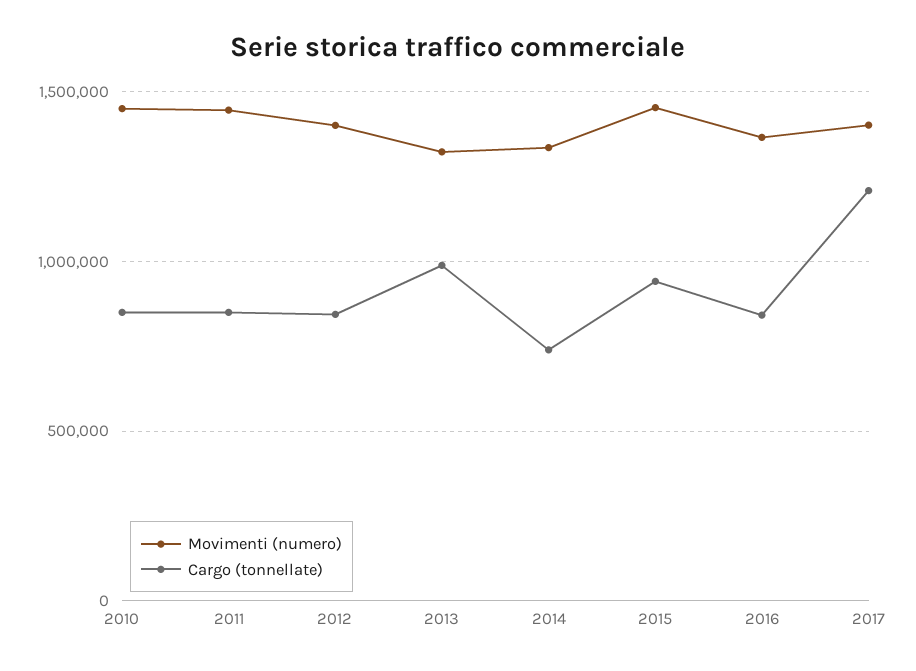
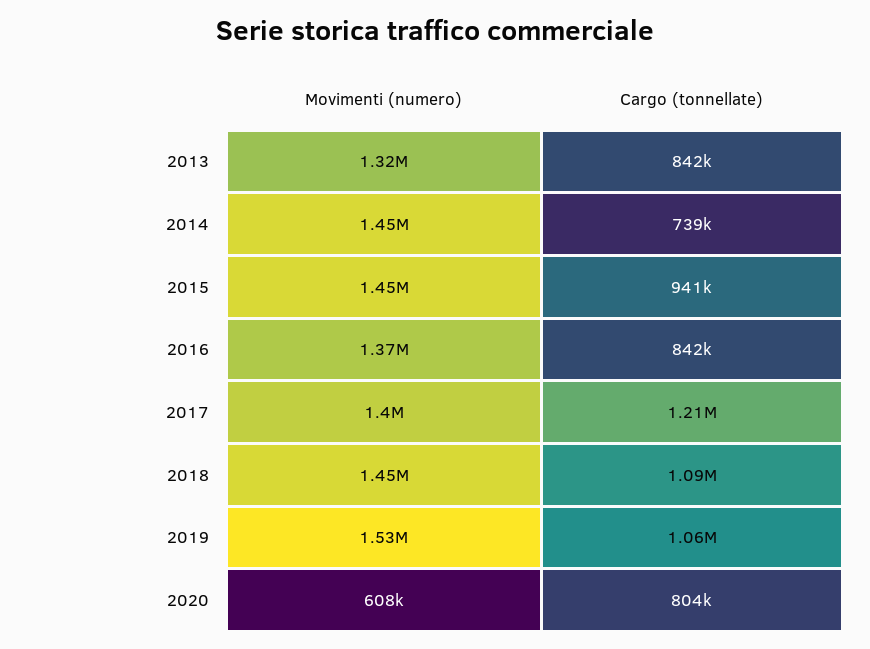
Movimenti (numero), 2010: 1450000 -> none
Cargo (tonnellate), 2010: 850000 -> none
Movimenti (numero), 2011: 1450000 -> none
Cargo (tonnellate), 2011: 850000 -> none
Movimenti (numero), 2012: 1400000 -> none
Cargo (tonnellate), 2012: 850000 -> none
Cargo (tonnellate), 2013: 1000000 -> 842000
Movimenti (numero), 2014: 1350000 -> 1450000
Movimenti (numero), 2018: none -> 1450000
Cargo (tonnellate), 2018: none -> 1090000
Movimenti (numero), 2019: none -> 1530000
Cargo (tonnellate), 2019: none -> 1060000
Movimenti (numero), 2020: none -> 608000
Cargo (tonnellate), 2020: none -> 804000

